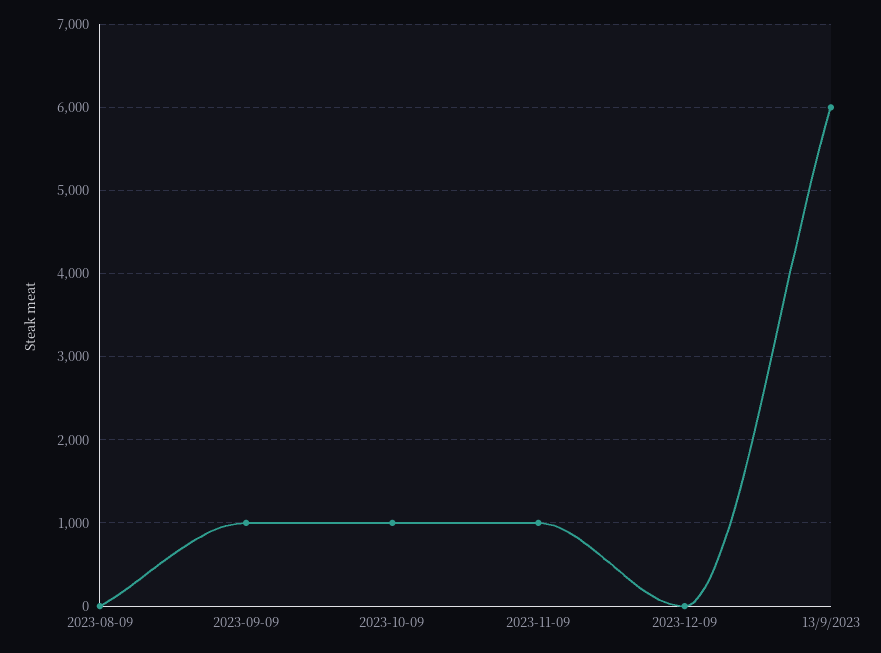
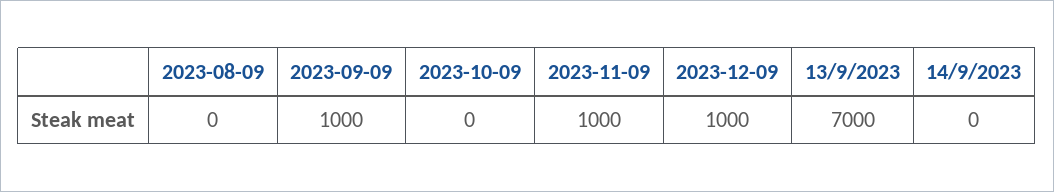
2023-10-09: 1000 -> 0
2023-12-09: 0 -> 1000
13/9/2023: 6000 -> 7000
14/9/2023: none -> 0

